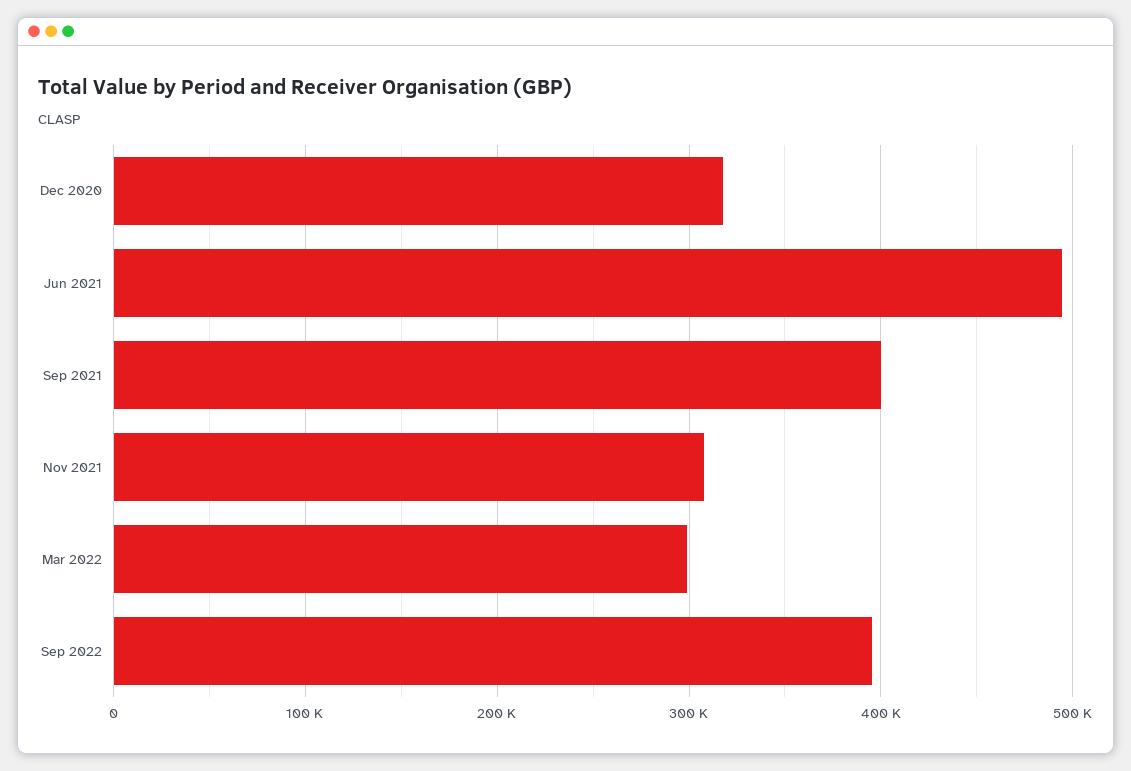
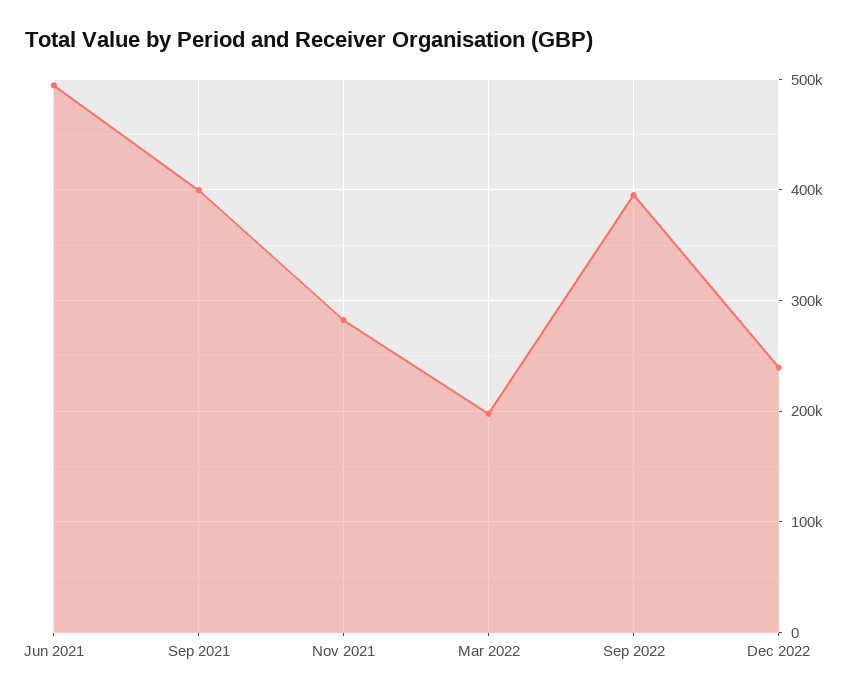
Dec 2020: 320000 -> none
Nov 2021: 310000 -> 280000
Mar 2022: 300000 -> 200000
Dec 2022: none -> 240000

